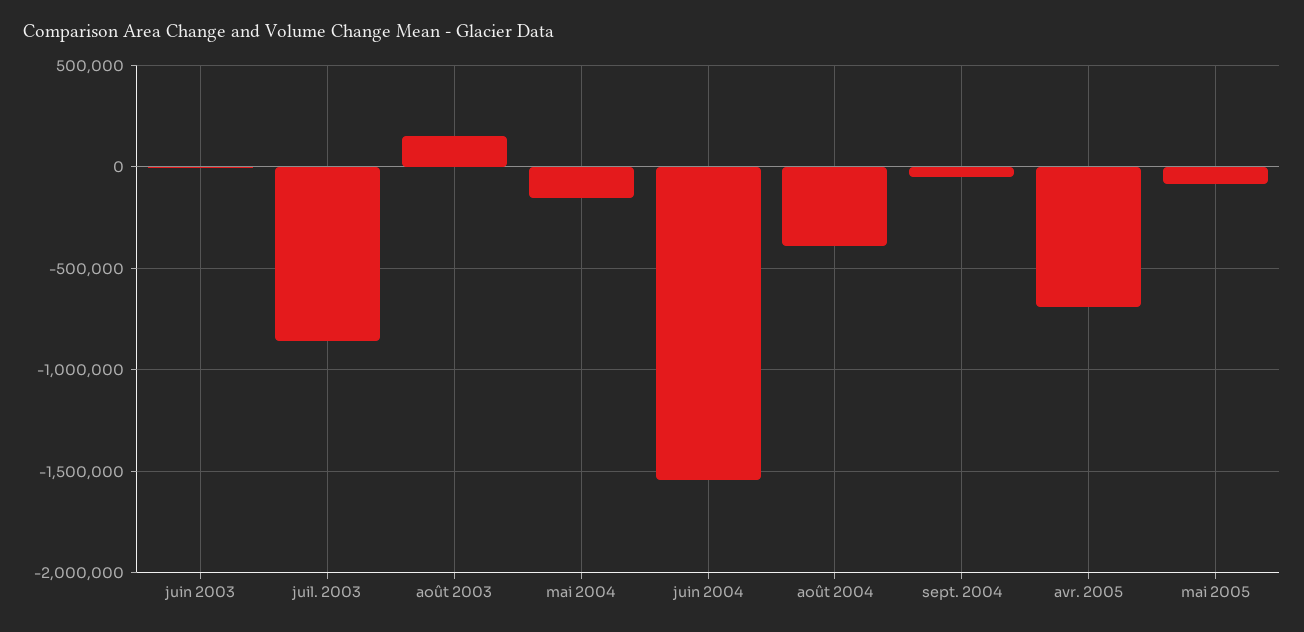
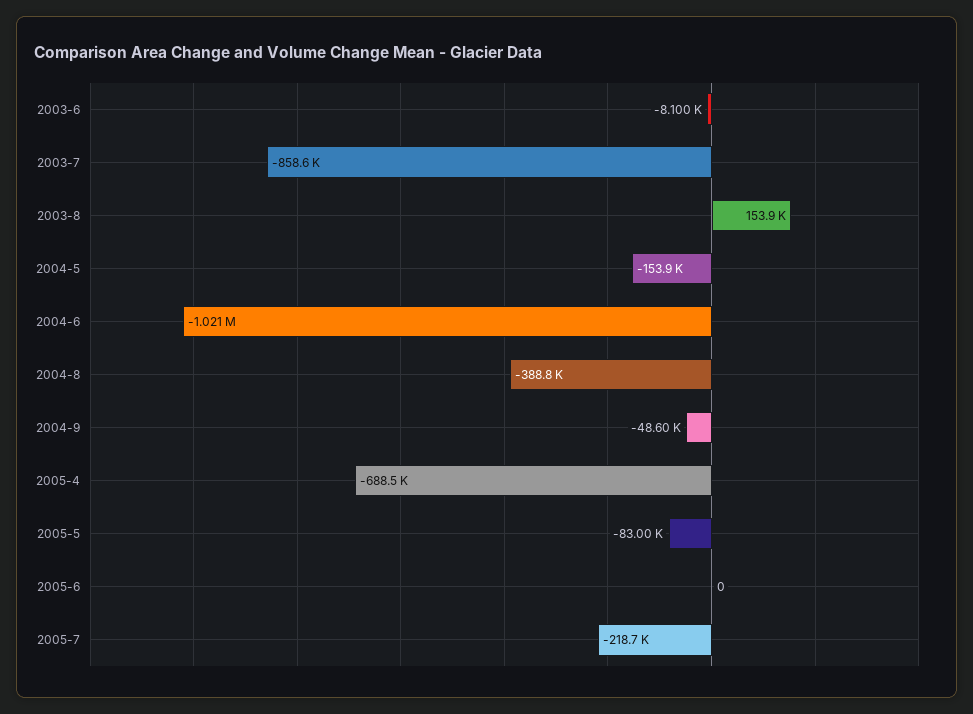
juin 2004: -1550000 -> -1021000
2005-6: none -> 0
2005-7: none -> -218700

